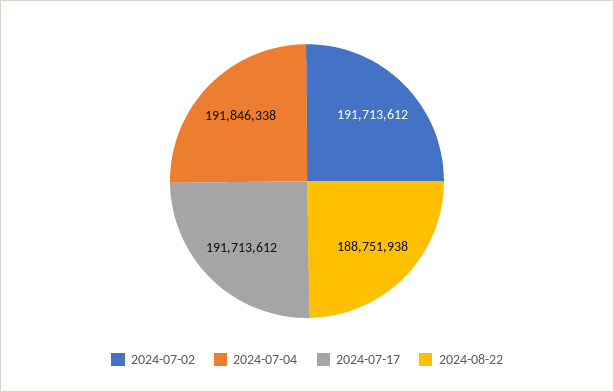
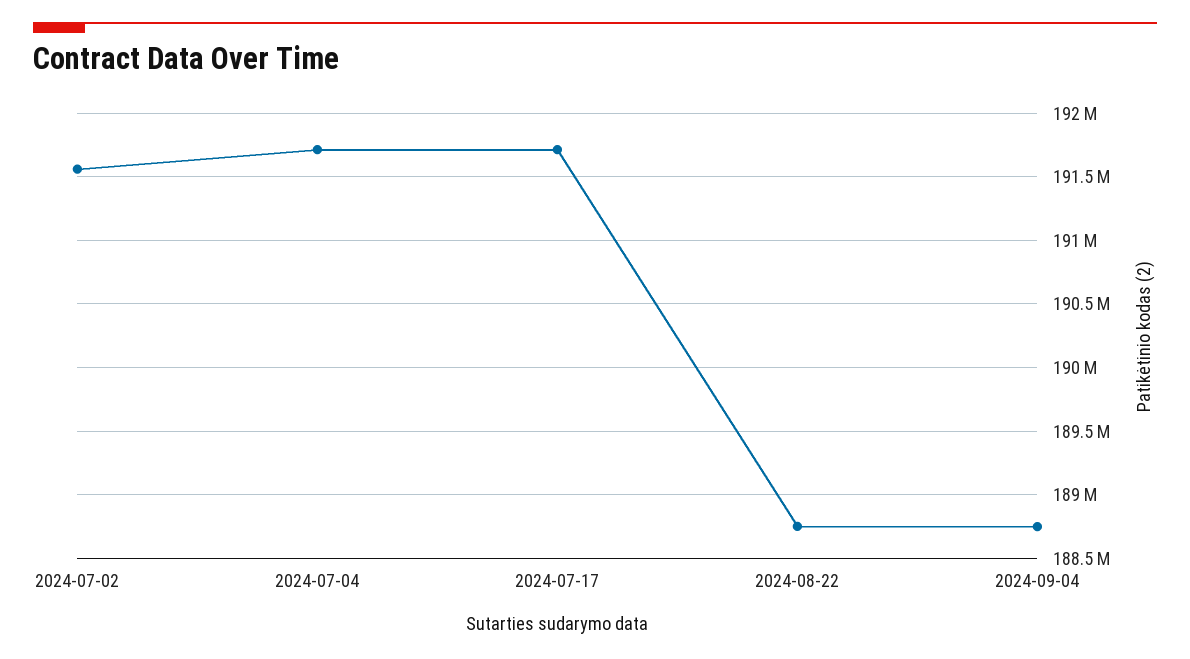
2024-07-02: 191713612 -> 191550000
2024-07-04: 191846338 -> 191700000
2024-09-04: none -> 188750000

